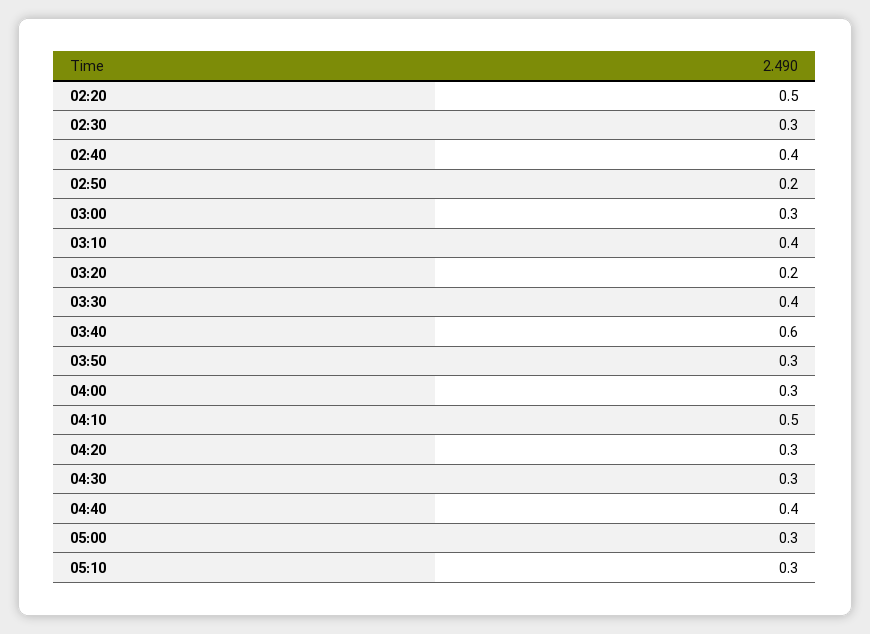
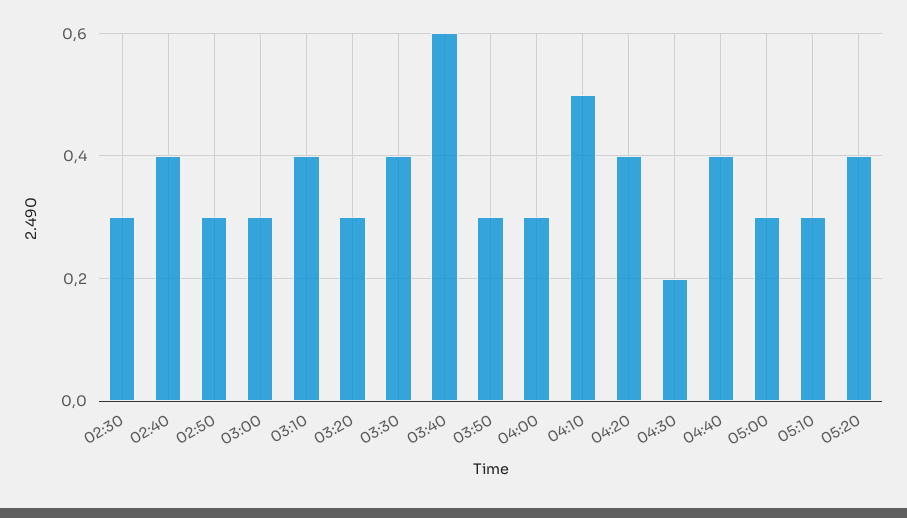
02:20: 0.5 -> none
02:50: 0.2 -> 0.3
03:20: 0.2 -> 0.3
04:20: 0.3 -> 0.4
04:30: 0.3 -> 0.2
05:20: none -> 0.4

